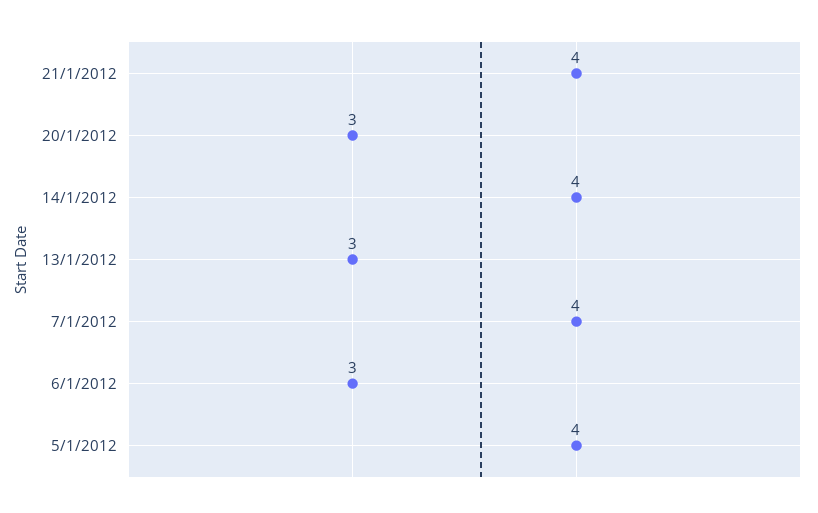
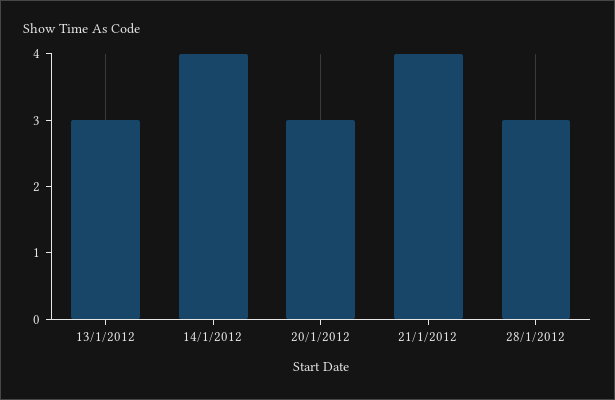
7/1/2012: 4 -> none
6/1/2012: 3 -> none
5/1/2012: 4 -> none
28/1/2012: none -> 3

